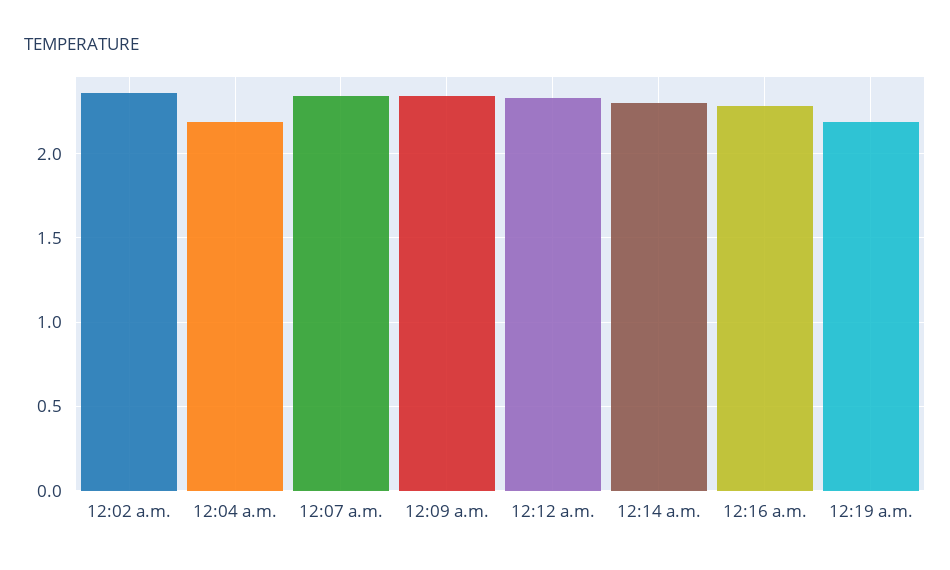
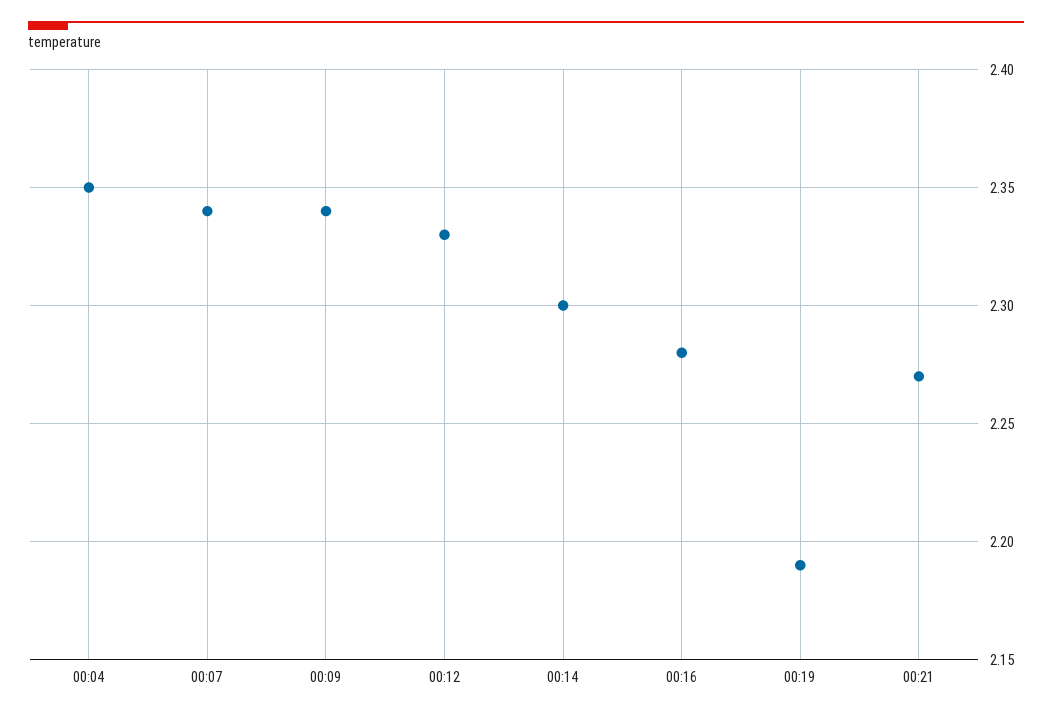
12:02 a.m.: 2.35 -> none
12:04 a.m.: 2.2 -> 2.35
00:21: none -> 2.27

